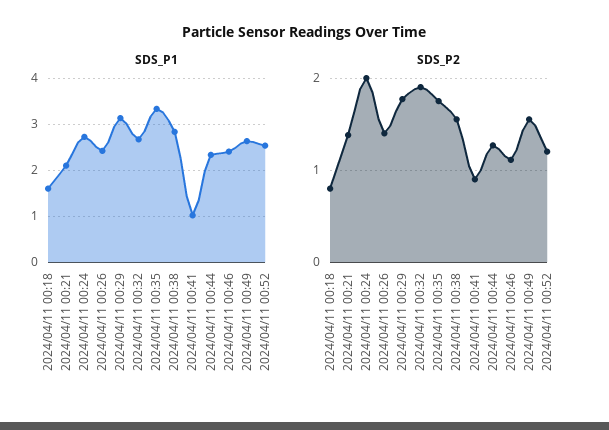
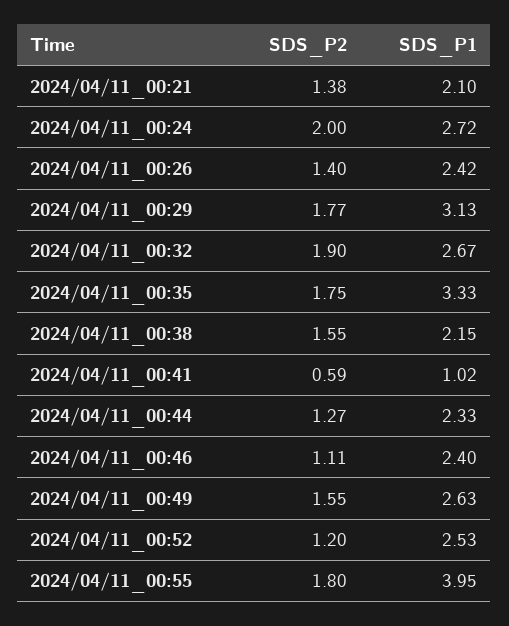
SDS_P1, 2024/04/11 00:18: 1.6 -> none
SDS_P1, 2024/04/11 00:38: 2.8 -> 2.15
SDS_P2, 2024/04/11 00:18: 0.8 -> none
SDS_P2, 2024/04/11 00:41: 0.9 -> 0.59
SDS_P2, 2024/04/11_00:55: none -> 1.8
SDS_P1, 2024/04/11_00:55: none -> 3.95

